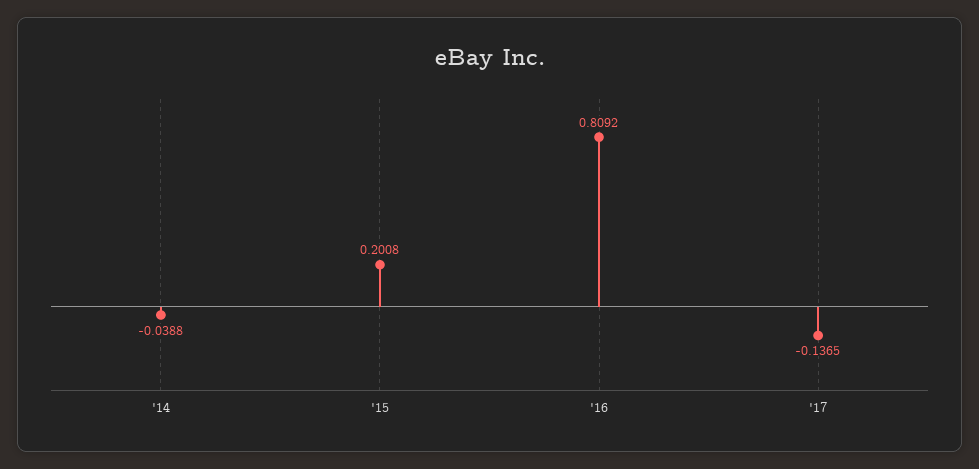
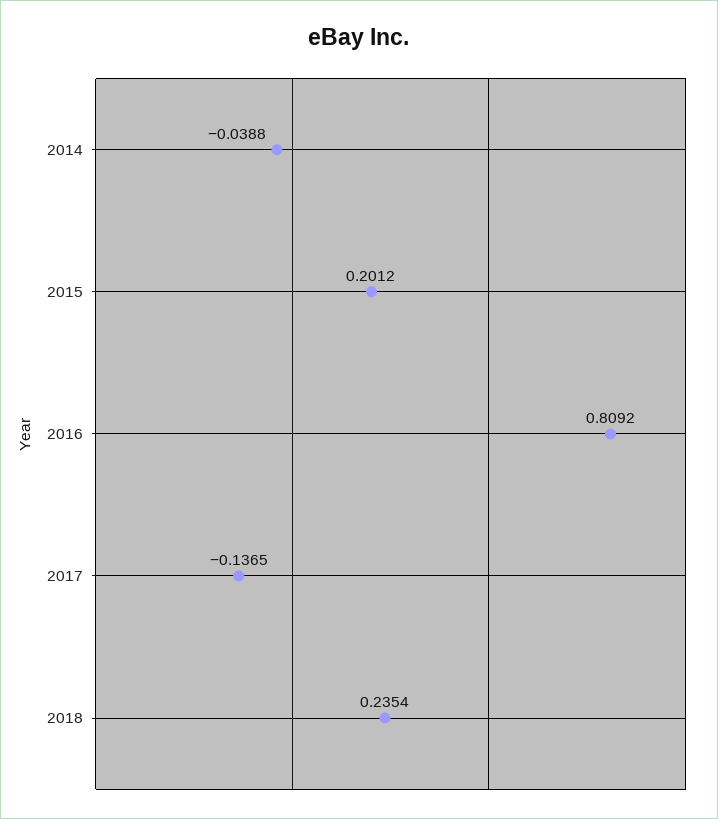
'15: 0.2008 -> 0.2012
2018: none -> 0.2354

